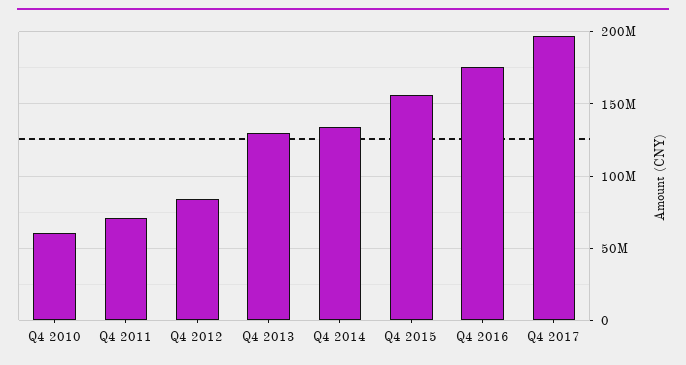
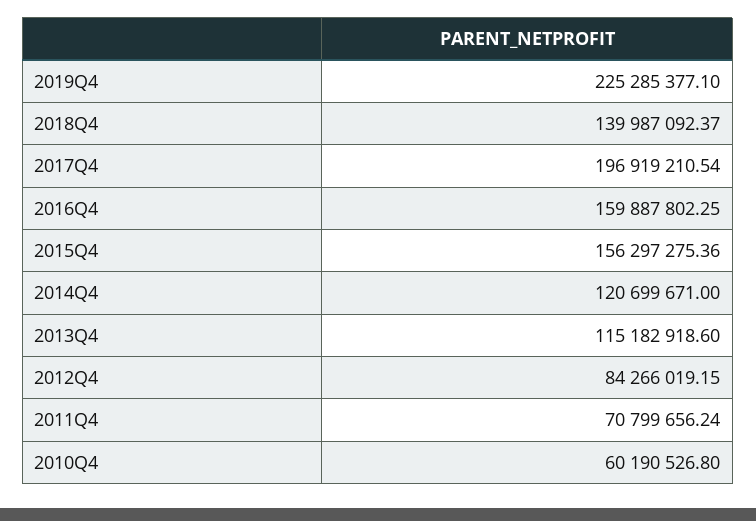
Q4 2013: 130000000 -> 115182918.6
Q4 2014: 135000000 -> 120699671
Q4 2016: 175000000 -> 159887802.25
2019Q4: none -> 225285377.1
2018Q4: none -> 139987092.37

